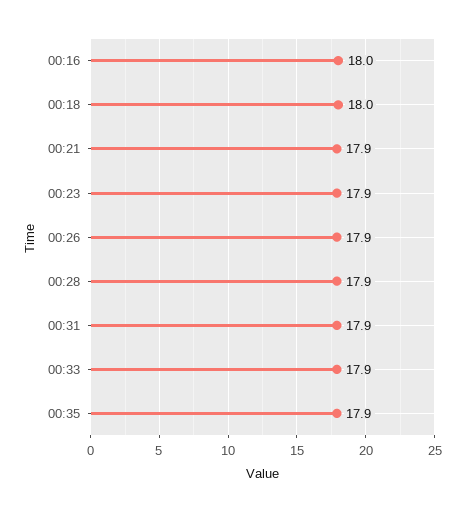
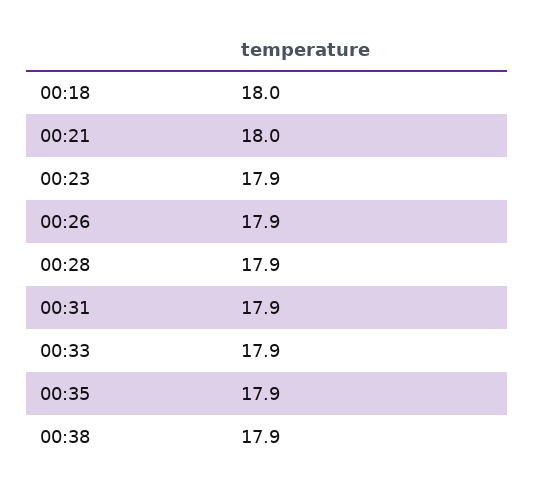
00:16: 18 -> none
00:21: 17.9 -> 18
00:38: none -> 17.9

